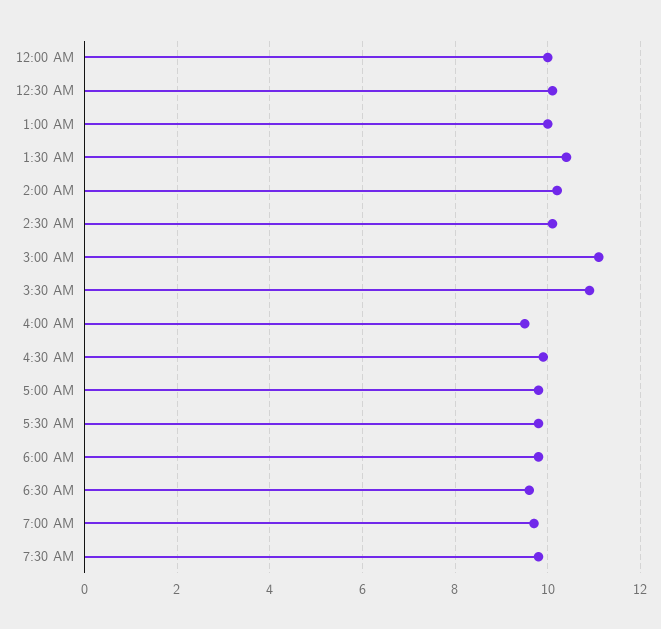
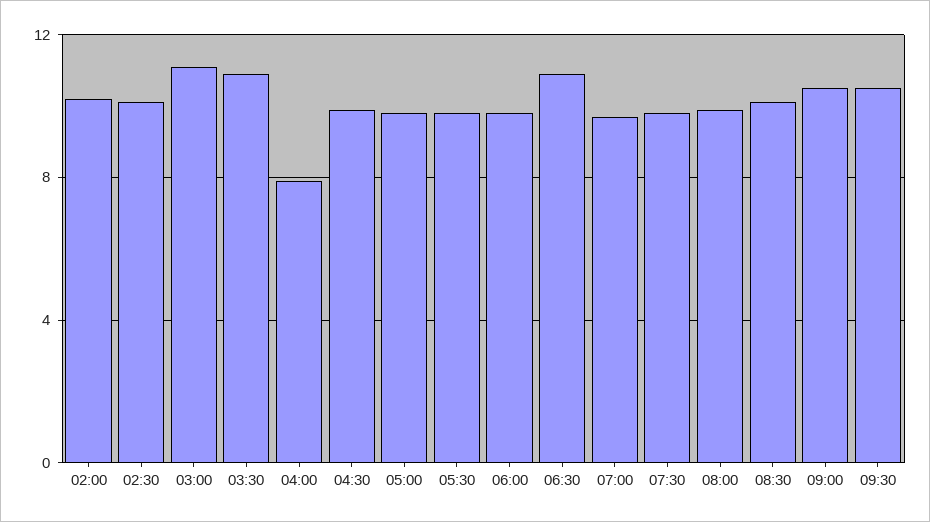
12:00 AM: 10 -> none
12:30 AM: 10 -> none
1:00 AM: 10 -> none
1:30 AM: 10.5 -> none
4:00 AM: 9.5 -> 8
6:30 AM: 9.5 -> 11
08:00: none -> 10
08:30: none -> 10
09:00: none -> 10.5
09:30: none -> 10.5

